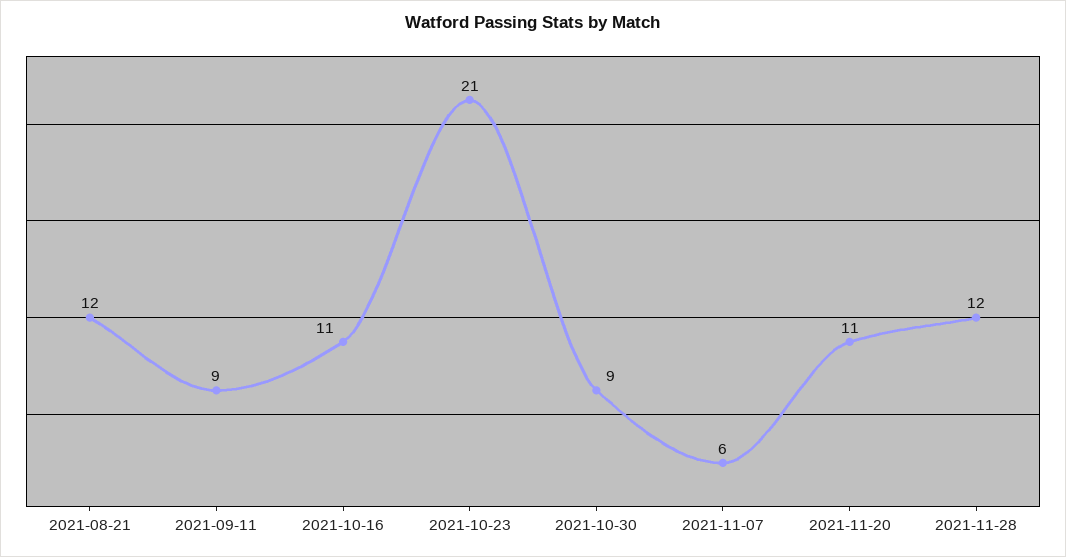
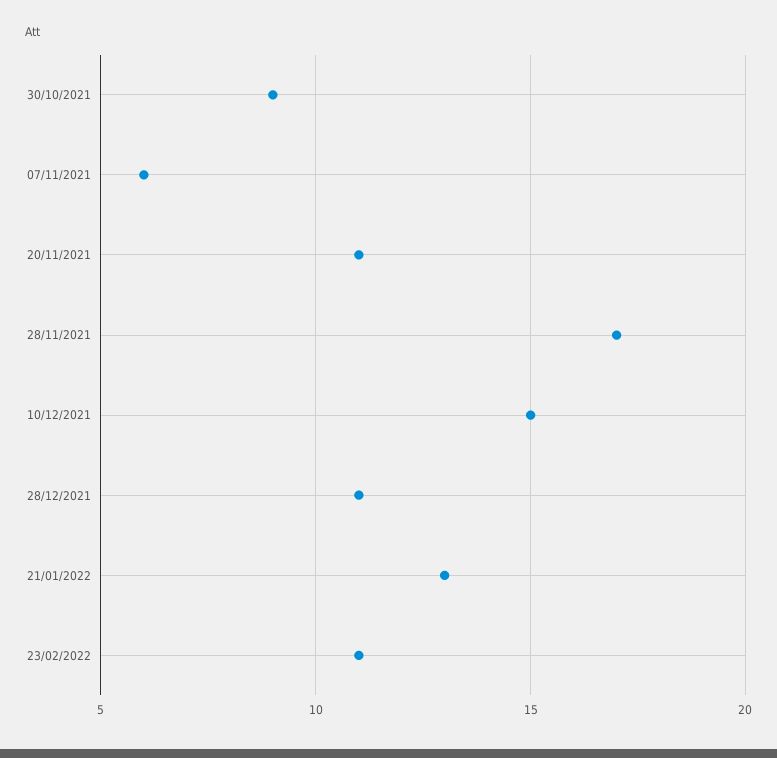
2021-08-21: 12 -> none
2021-09-11: 9 -> none
2021-10-16: 11 -> none
2021-10-23: 21 -> none
2021-11-28: 12 -> 17
10/12/2021: none -> 15
28/12/2021: none -> 11
21/01/2022: none -> 13
23/02/2022: none -> 11

